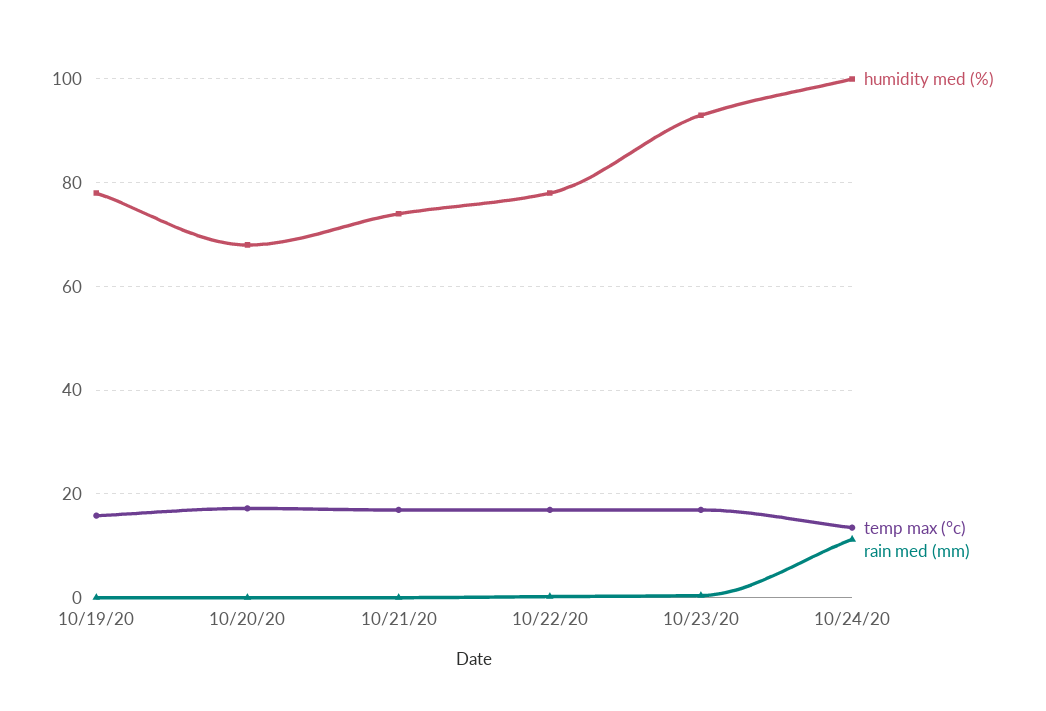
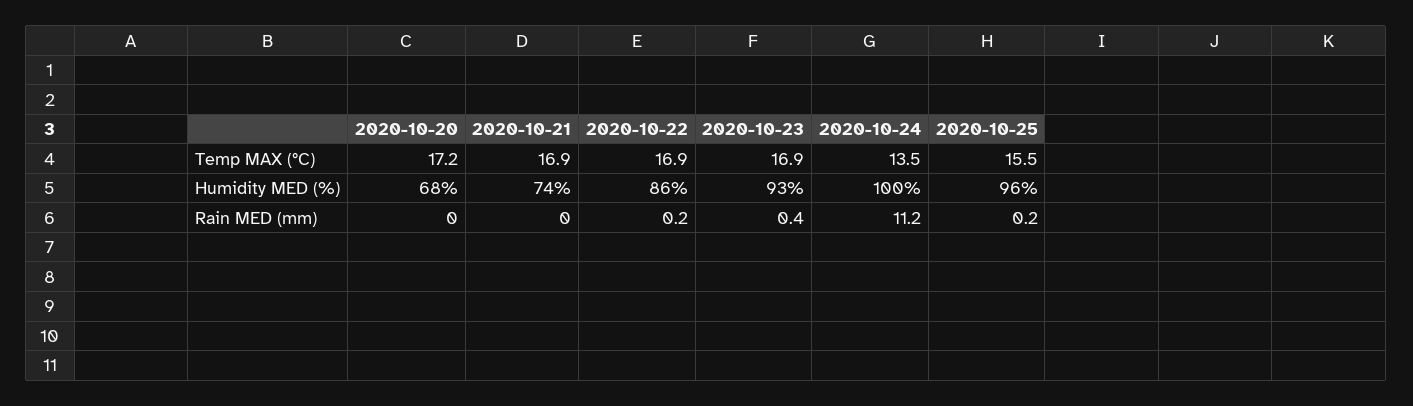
humidity med (%), 10/19/20: 78 -> none
temp max (°c), 10/19/20: 16 -> none
rain med (mm), 10/19/20: 0 -> none
humidity med (%), 10/22/20: 78 -> 86
temp max (°c), 2020-10-25: none -> 15.5
humidity med (%), 2020-10-25: none -> 96
rain med (mm), 2020-10-25: none -> 0.2

